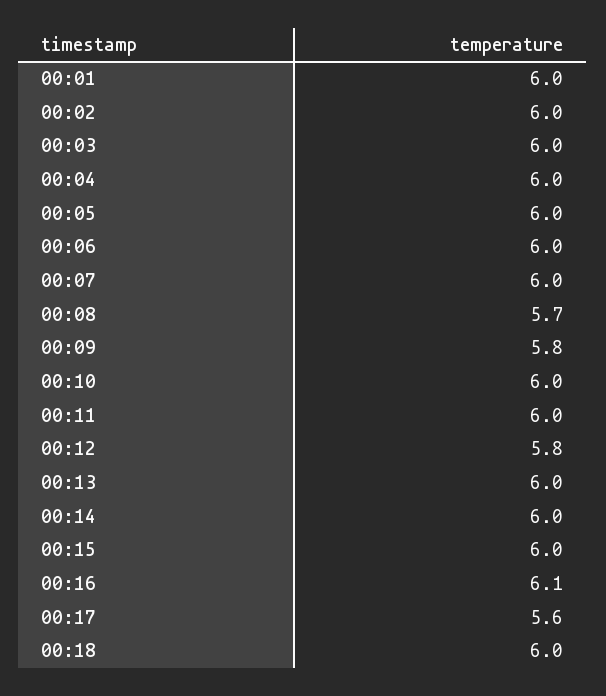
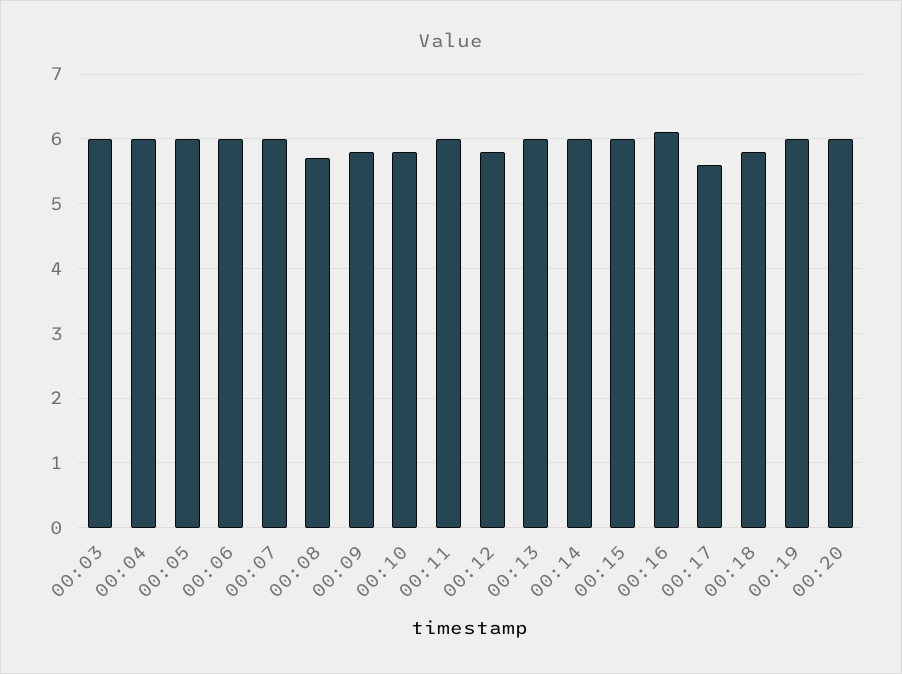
00:01: 6 -> none
00:02: 6 -> none
00:10: 6 -> 5.8
00:18: 6 -> 5.8
00:19: none -> 6
00:20: none -> 6

